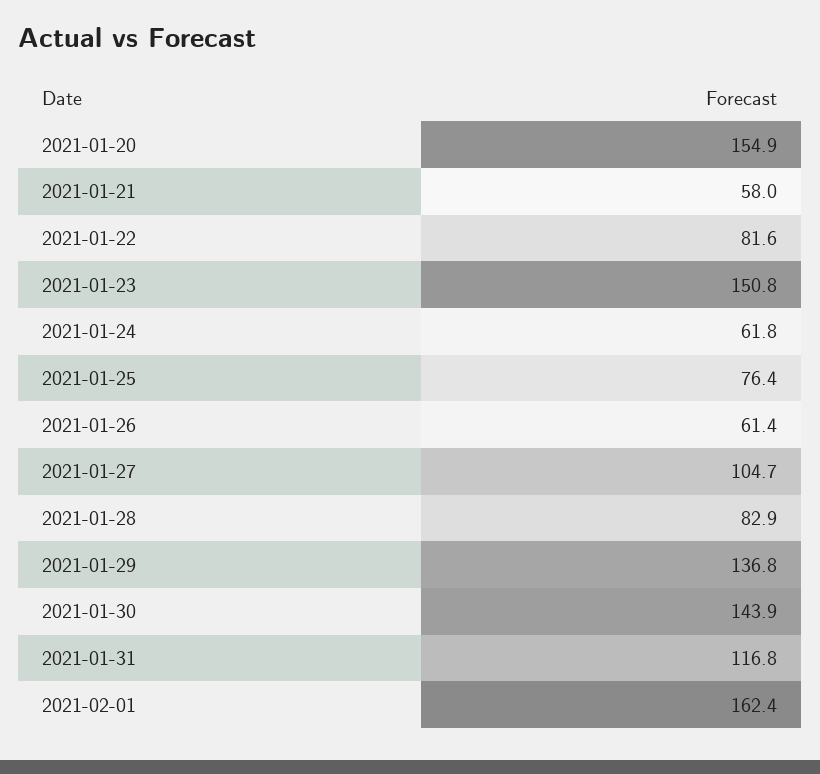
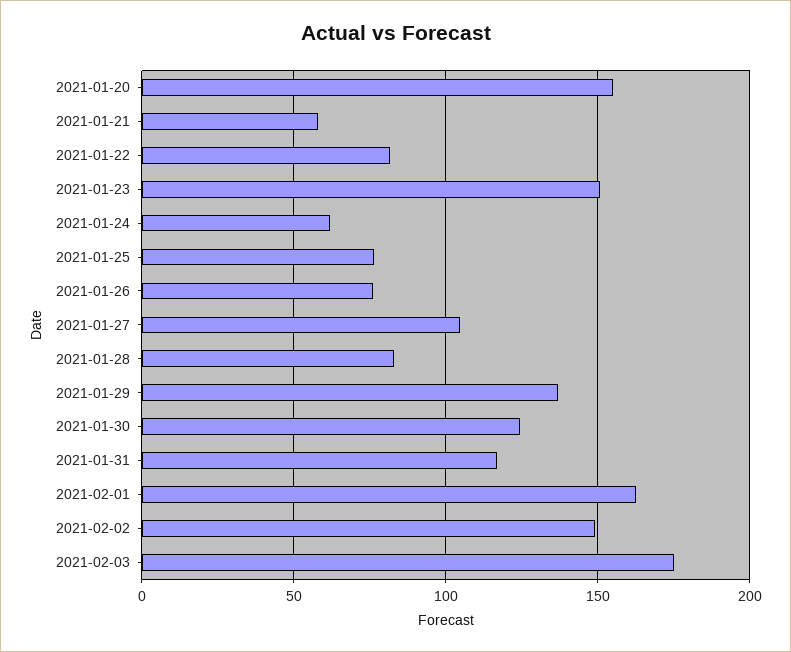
2021-01-26: 61.4 -> 75
2021-01-30: 143.9 -> 125
2021-02-02: none -> 150
2021-02-03: none -> 175

